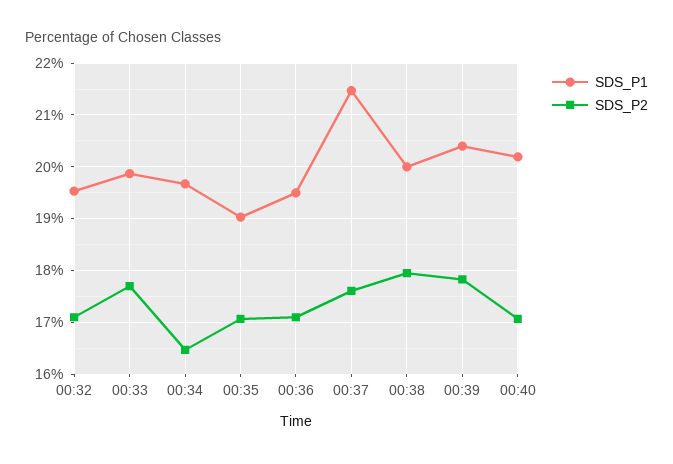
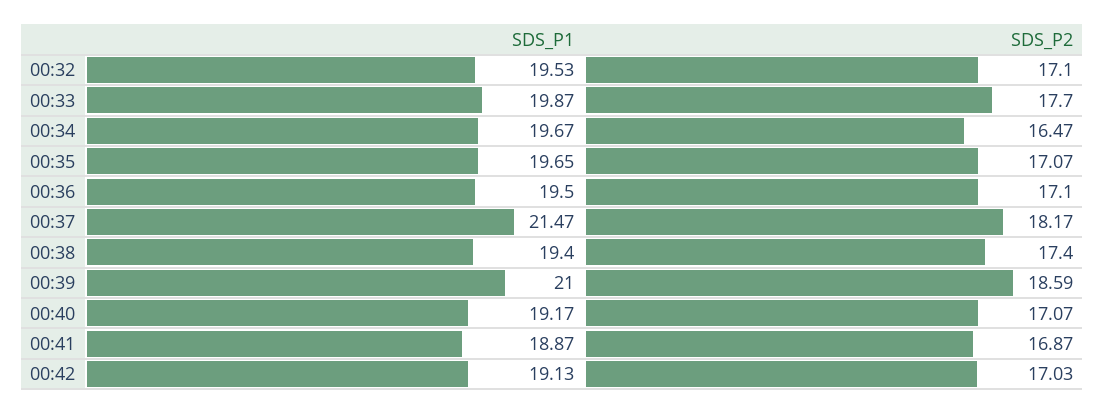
SDS_P1, 00:35: 19 -> 19.65
SDS_P2, 00:37: 17.6 -> 18.17
SDS_P1, 00:38: 20 -> 19.4
SDS_P2, 00:38: 18 -> 17.4
SDS_P1, 00:39: 20.4 -> 21
SDS_P2, 00:39: 17.8 -> 18.59
SDS_P1, 00:40: 20.2 -> 19.17
SDS_P1, 00:41: none -> 18.87
SDS_P2, 00:41: none -> 16.87
SDS_P1, 00:42: none -> 19.13
SDS_P2, 00:42: none -> 17.03

